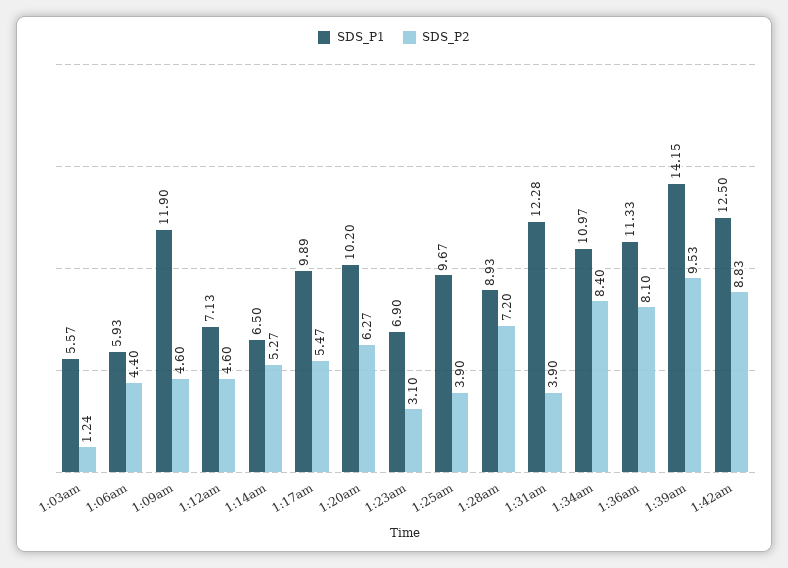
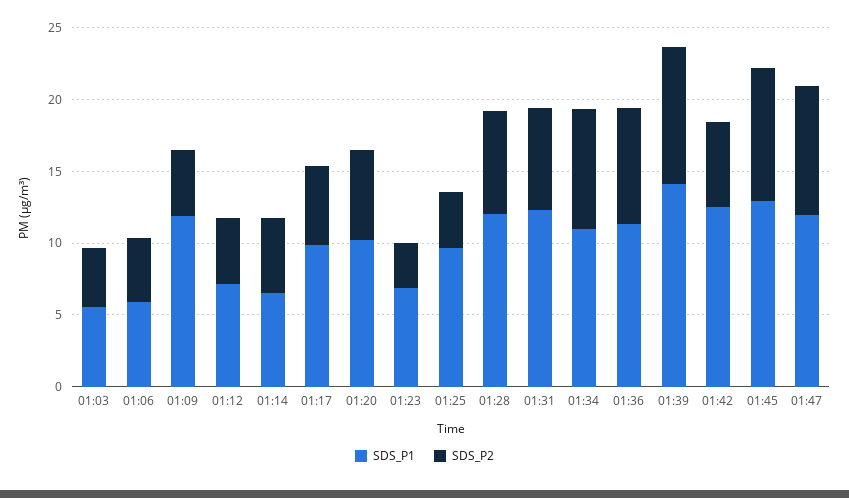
SDS_P2, 1:03am: 1.24 -> 4
SDS_P1, 1:28am: 8.93 -> 12
SDS_P2, 1:31am: 3.9 -> 7
SDS_P2, 1:42am: 8.83 -> 6
SDS_P1, 01:45: none -> 13
SDS_P2, 01:45: none -> 9
SDS_P1, 01:47: none -> 12
SDS_P2, 01:47: none -> 9

